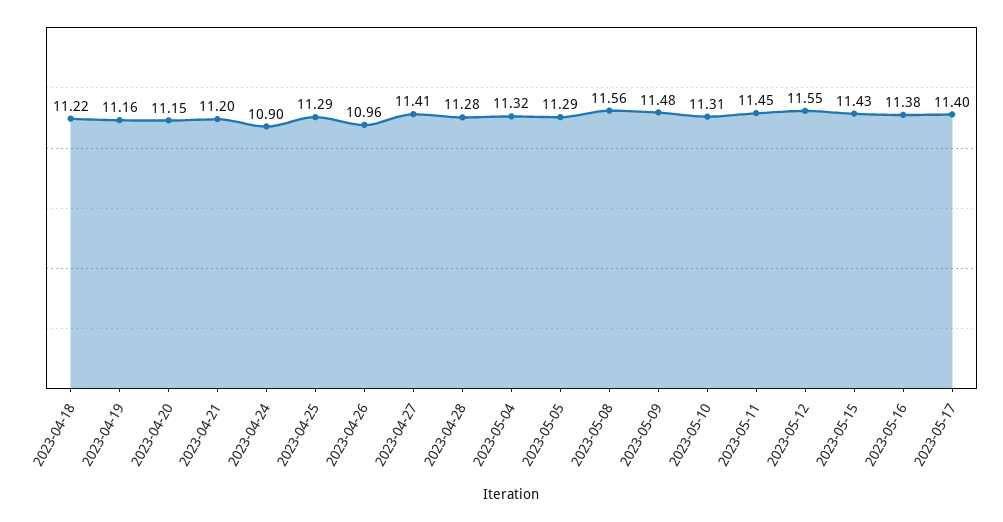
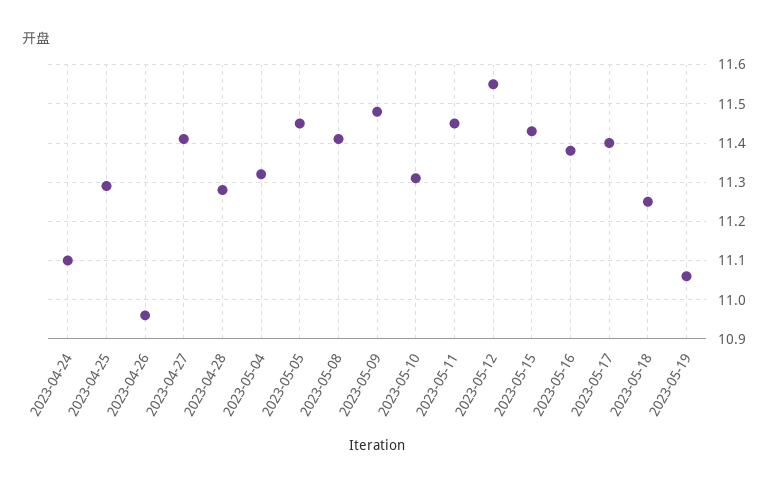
2023-04-18: 11.22 -> none
2023-04-19: 11.16 -> none
2023-04-20: 11.15 -> none
2023-04-21: 11.2 -> none
2023-04-24: 10.9 -> 11.1
2023-05-05: 11.29 -> 11.45
2023-05-08: 11.56 -> 11.4
2023-05-18: none -> 11.25
2023-05-19: none -> 11.05

